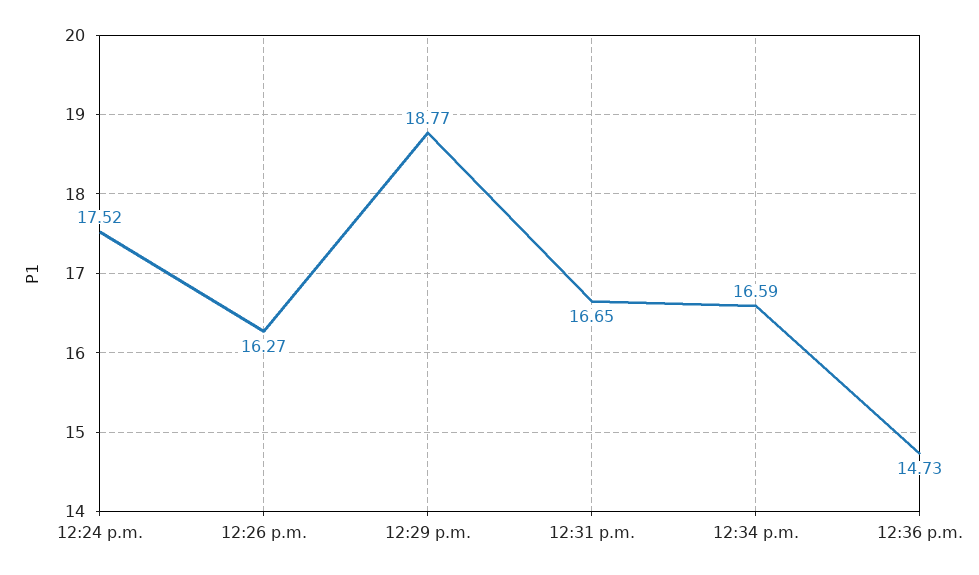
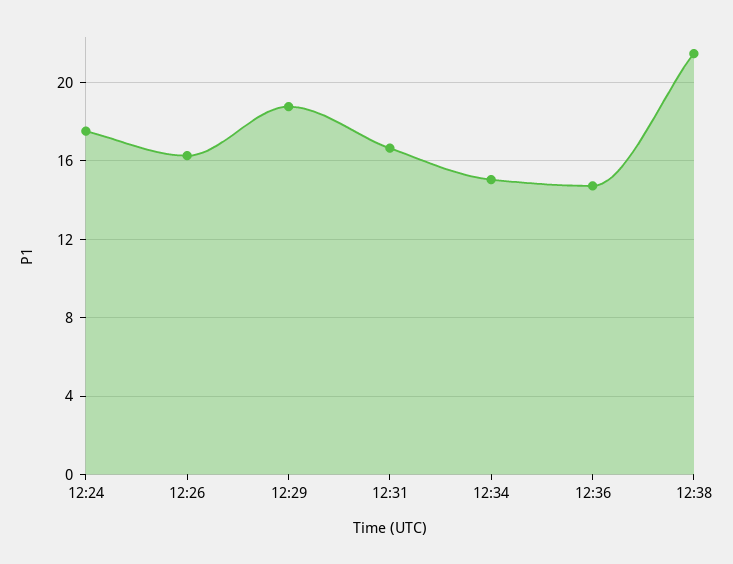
12:34 p.m.: 16.59 -> 15
12:38: none -> 21.5

